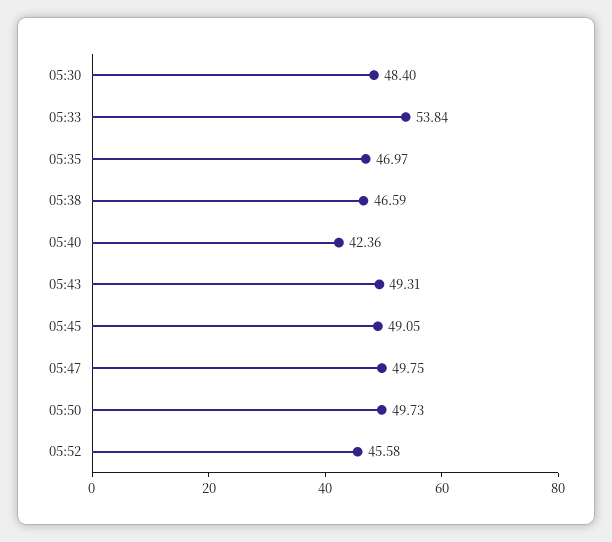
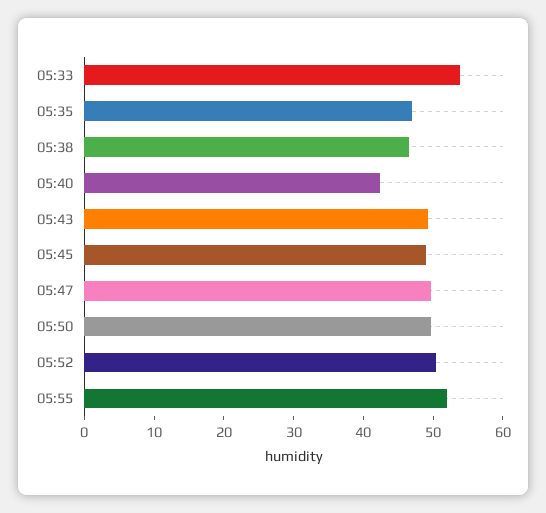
05:30: 48.4 -> none
05:52: 45.58 -> 50
05:55: none -> 52

